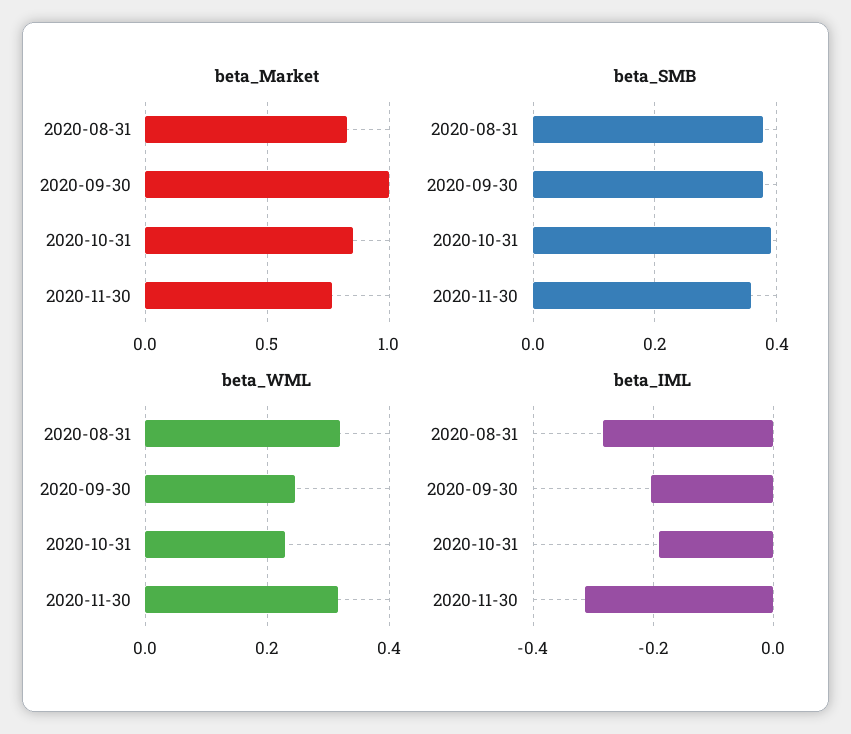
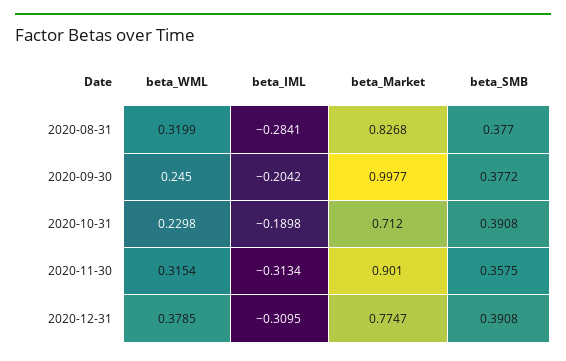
beta_Market, 2020-10-31: 0.85 -> 0.712
beta_Market, 2020-11-30: 0.75 -> 0.901
beta_WML, 2020-12-31: none -> 0.3785
beta_IML, 2020-12-31: none -> -0.3095
beta_Market, 2020-12-31: none -> 0.7747
beta_SMB, 2020-12-31: none -> 0.3908

